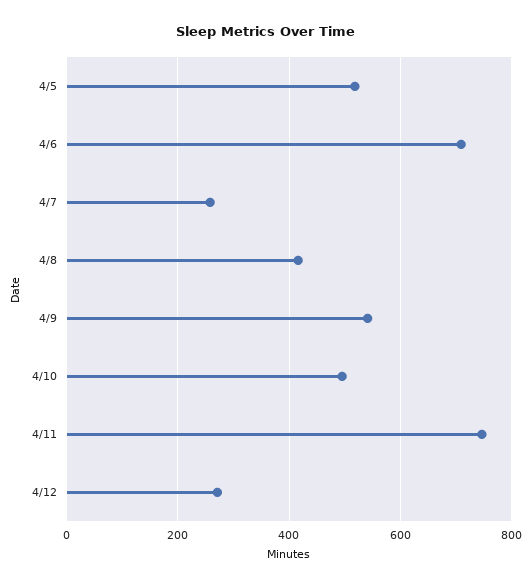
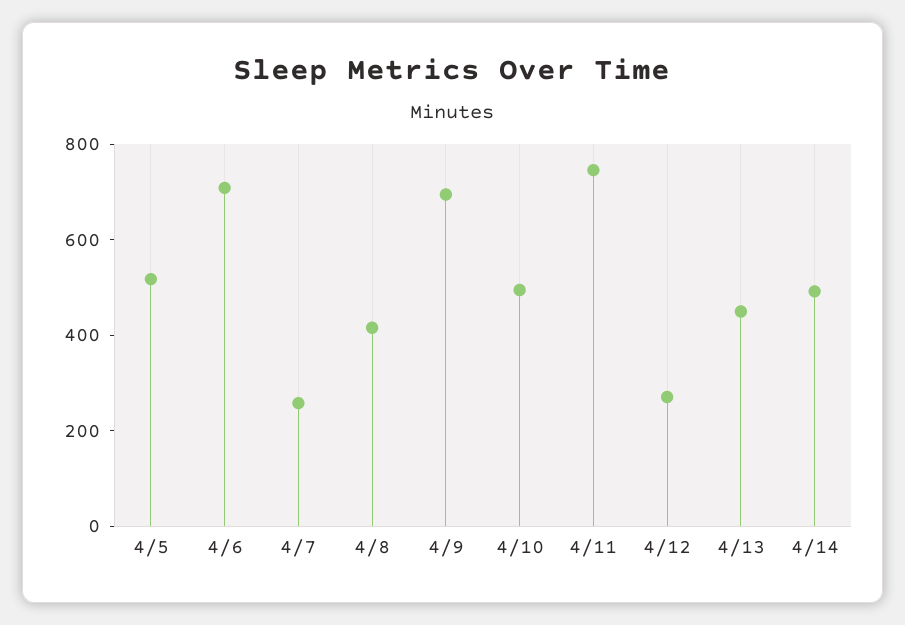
4/9: 540 -> 700
4/13: none -> 450
4/14: none -> 500

